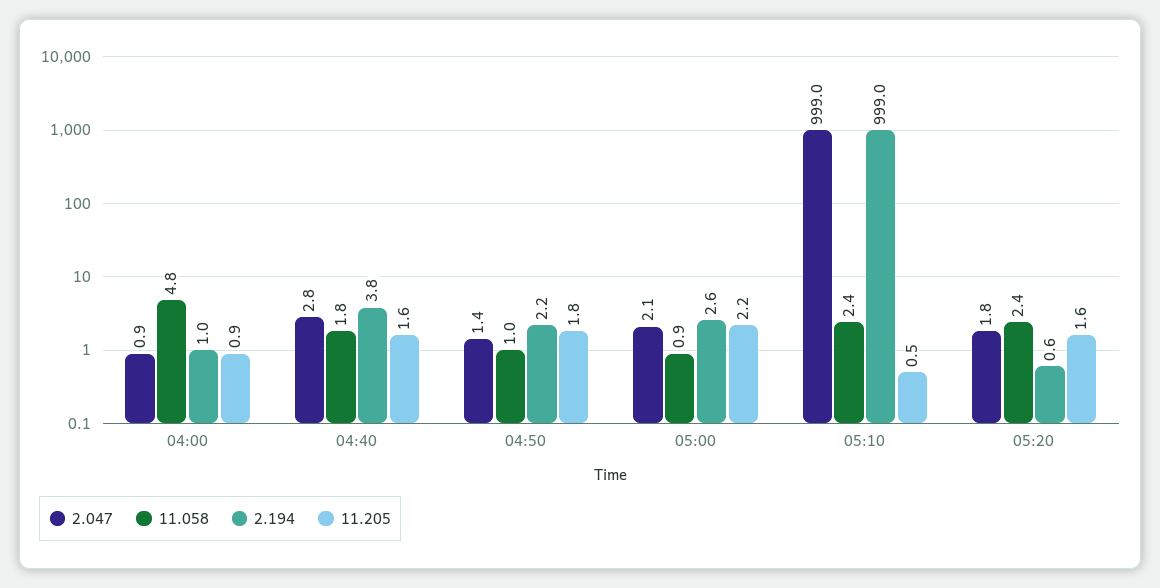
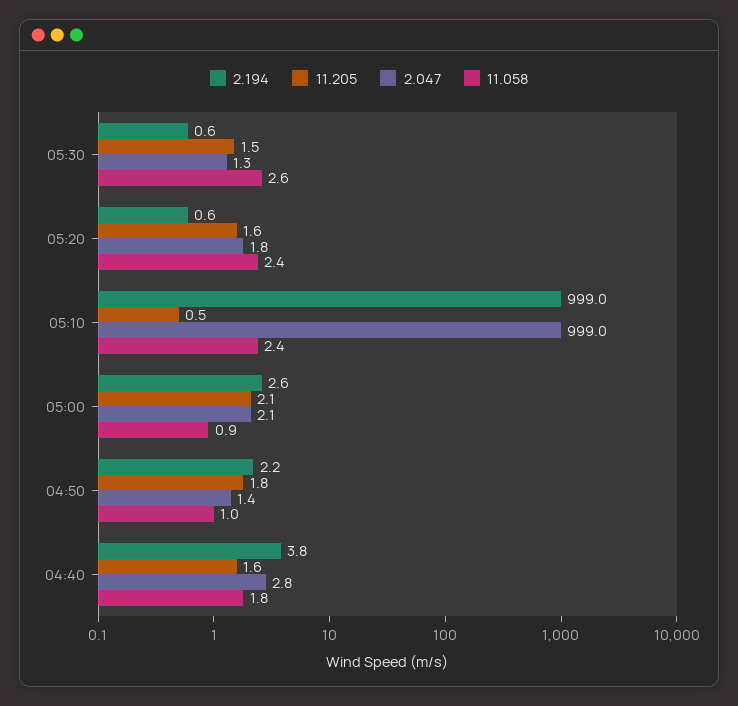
2.047, 04:00: 0.9 -> none
11.058, 04:00: 4.8 -> none
2.194, 04:00: 1 -> none
11.205, 04:00: 0.9 -> none
11.205, 05:00: 2.2 -> 2.1
2.194, 05:30: none -> 0.6
11.205, 05:30: none -> 1.5
2.047, 05:30: none -> 1.3
11.058, 05:30: none -> 2.6

